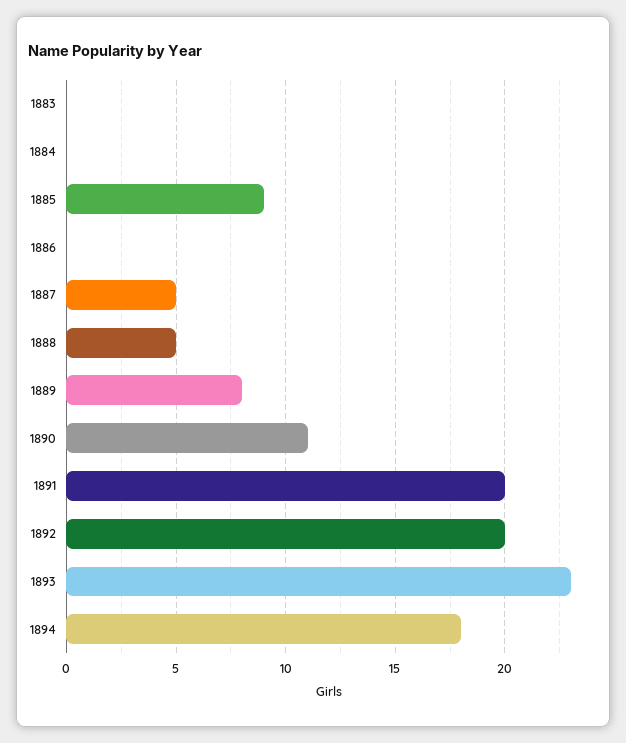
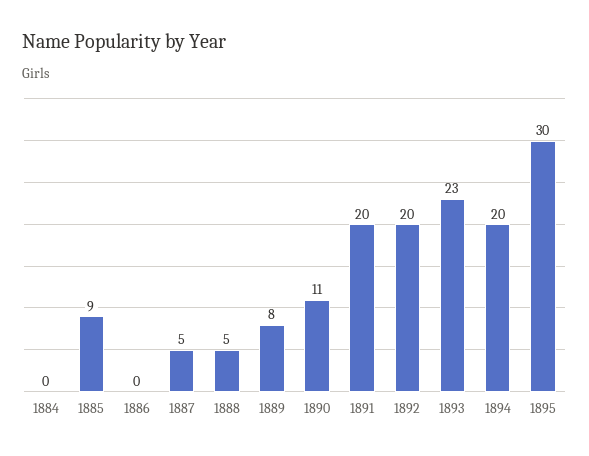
1883: 0 -> none
1894: 18 -> 20
1895: none -> 30

